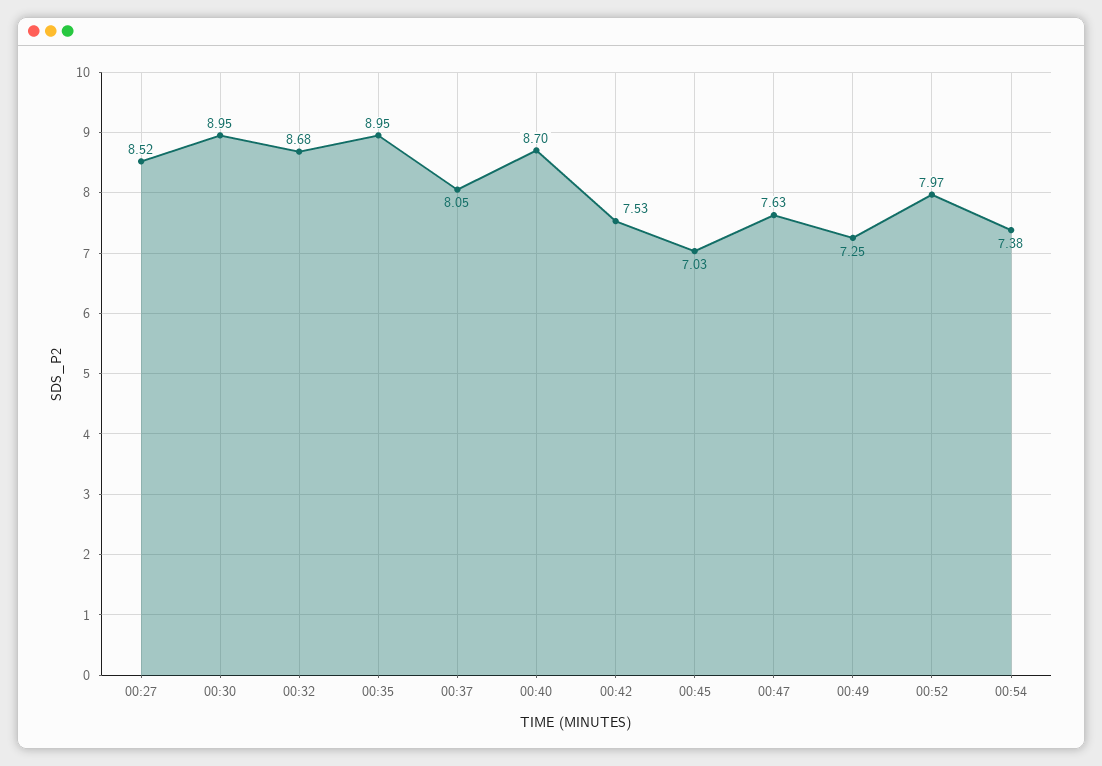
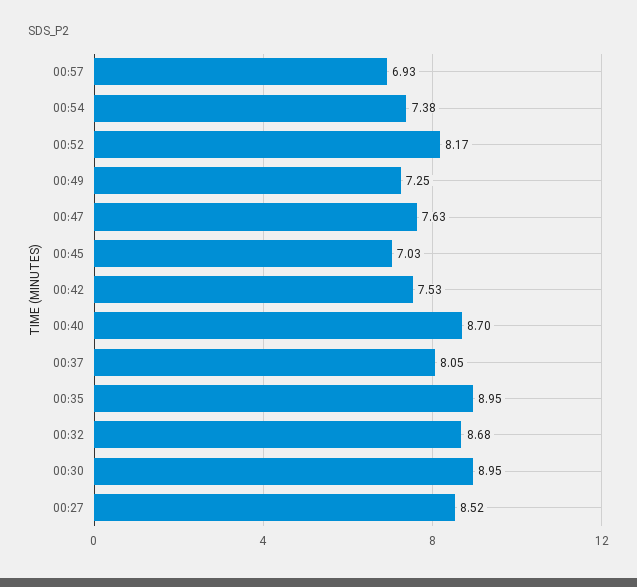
00:52: 7.97 -> 8.17
00:57: none -> 6.93

